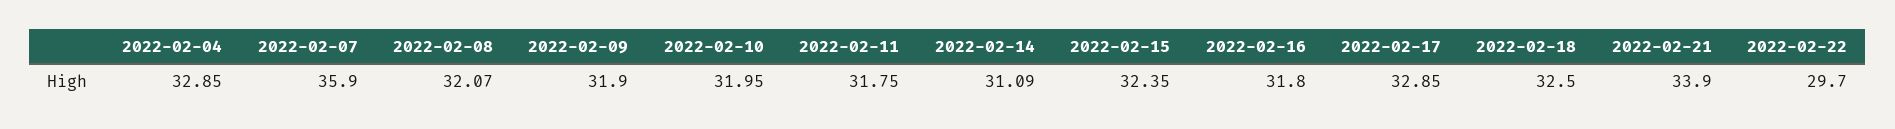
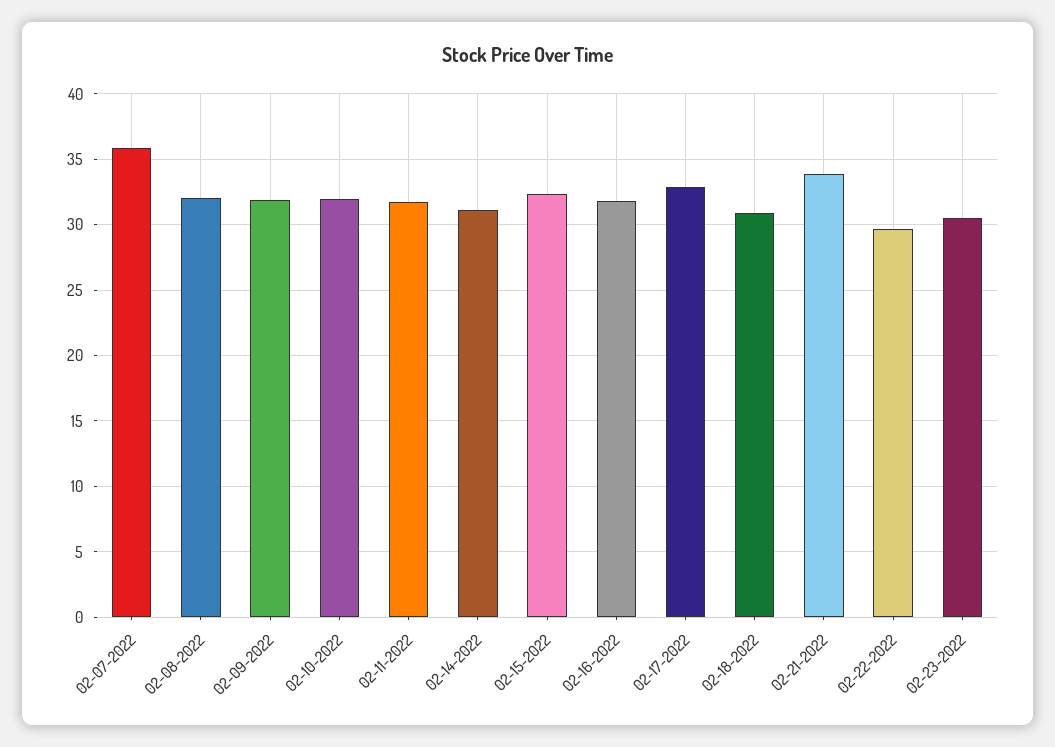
2022-02-04: 32.85 -> none
2022-02-18: 32.5 -> 31
02-23-2022: none -> 30.5

